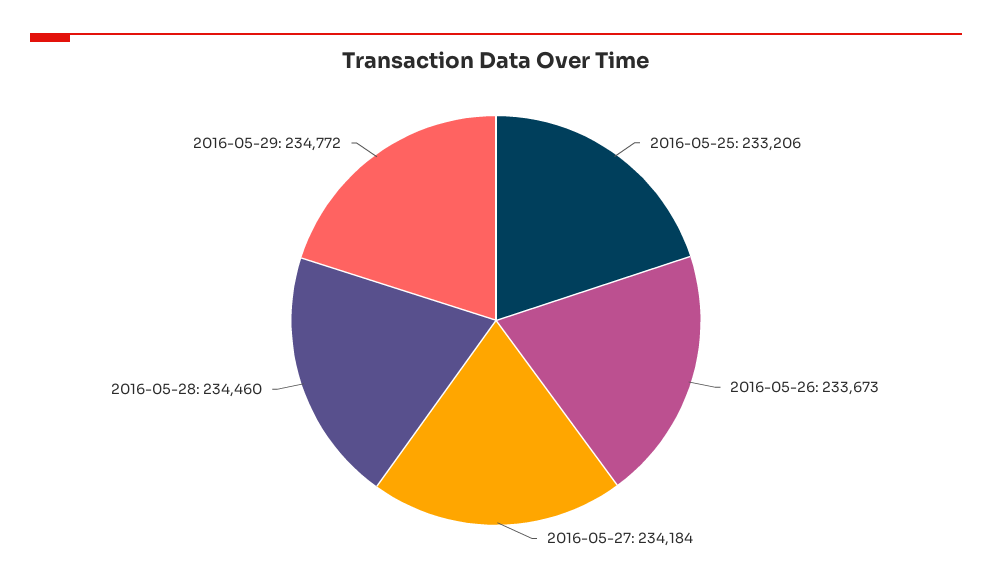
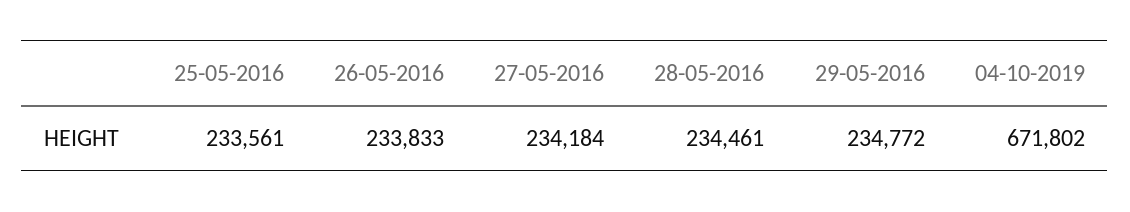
2016-05-25: 233206 -> 233561
2016-05-26: 233673 -> 233833
2016-05-28: 234460 -> 234461
04-10-2019: none -> 671802

